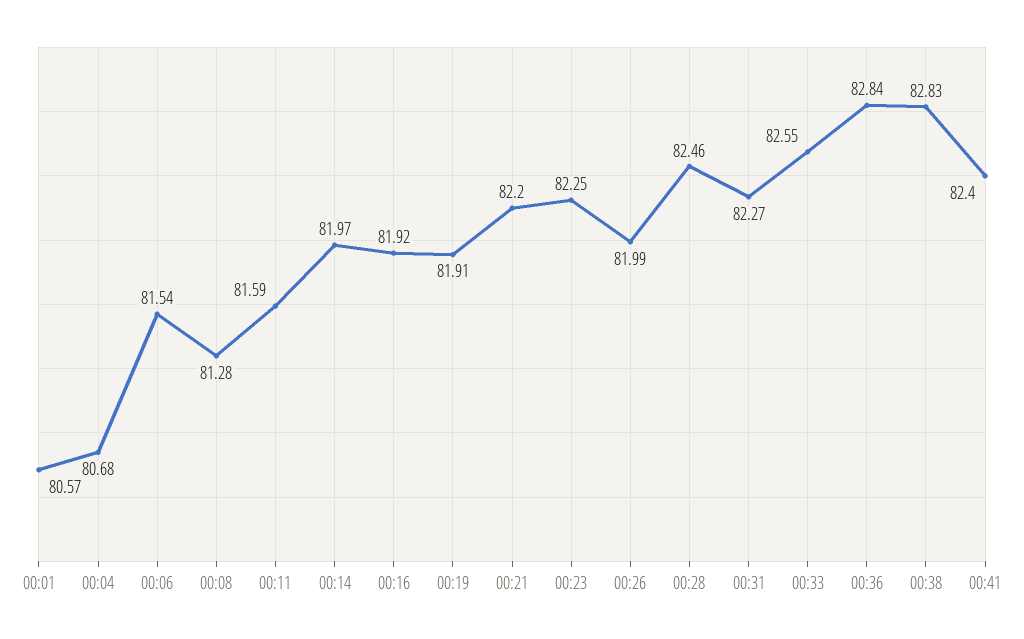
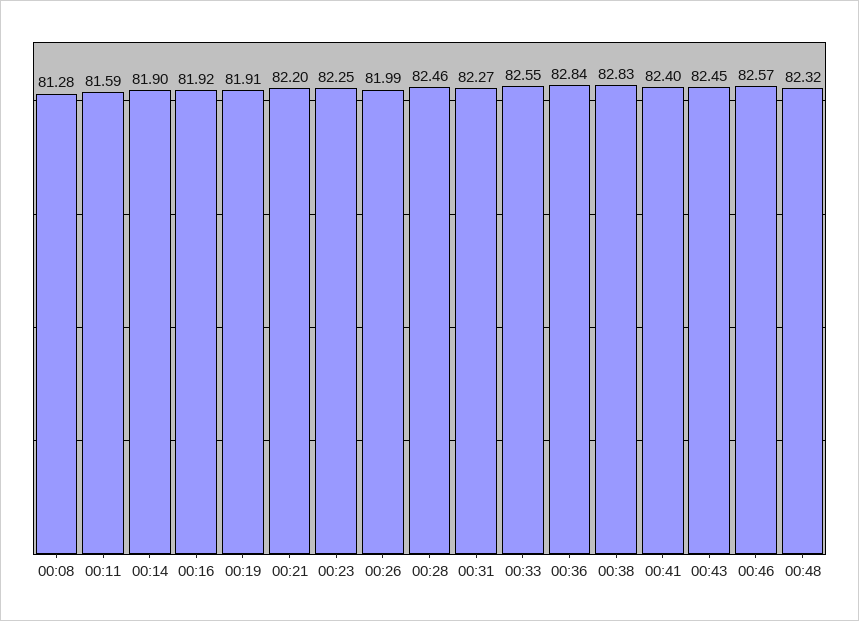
00:01: 80.57 -> none
00:04: 80.68 -> none
00:06: 81.54 -> none
00:14: 81.97 -> 81.9
00:43: none -> 82.45
00:46: none -> 82.57
00:48: none -> 82.32

